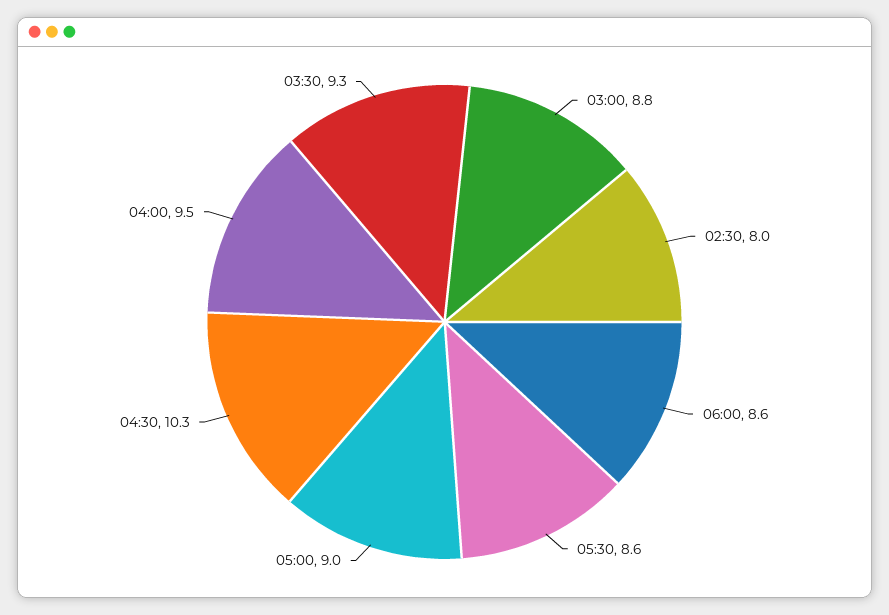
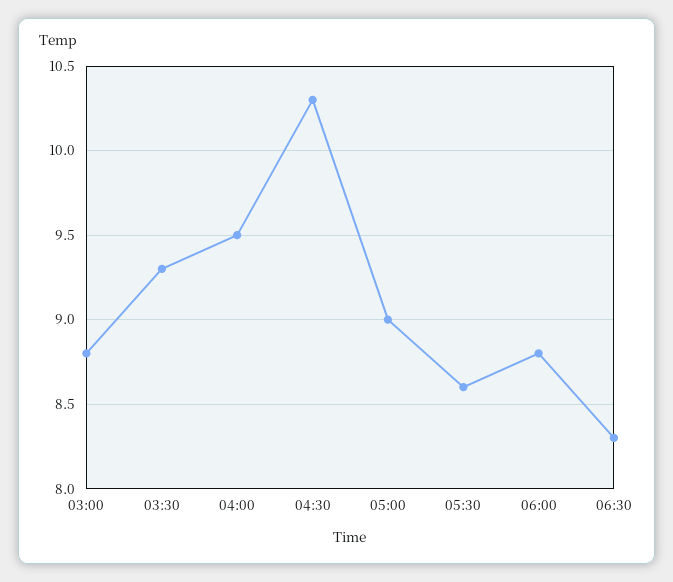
02:30: 8 -> none
06:00: 8.6 -> 8.8
06:30: none -> 8.3

